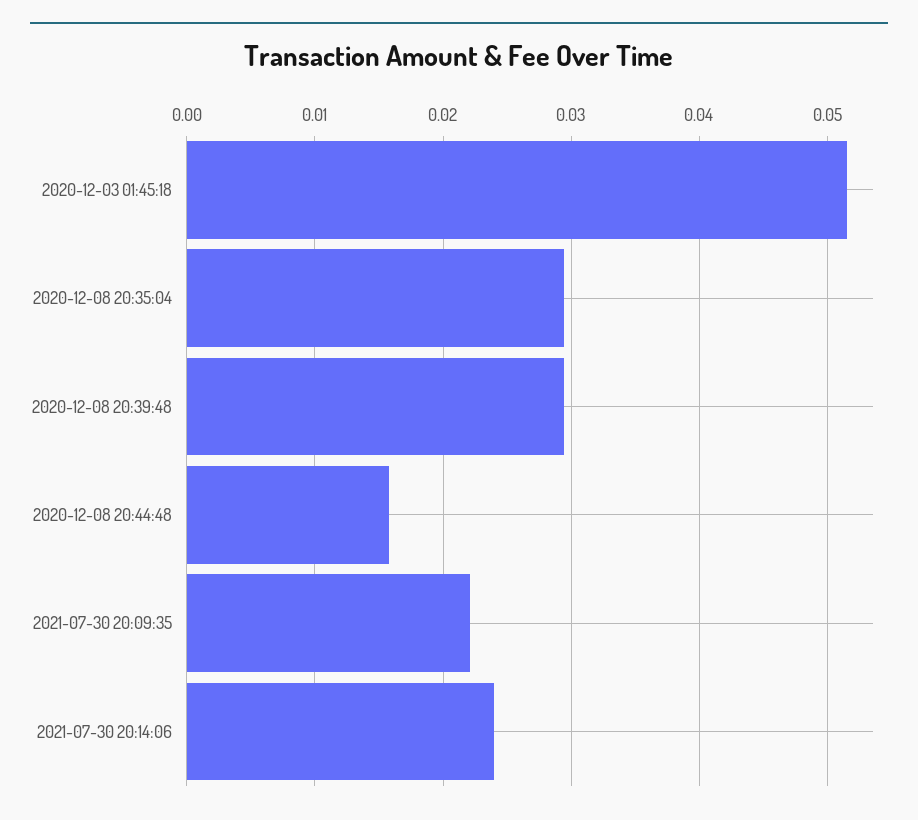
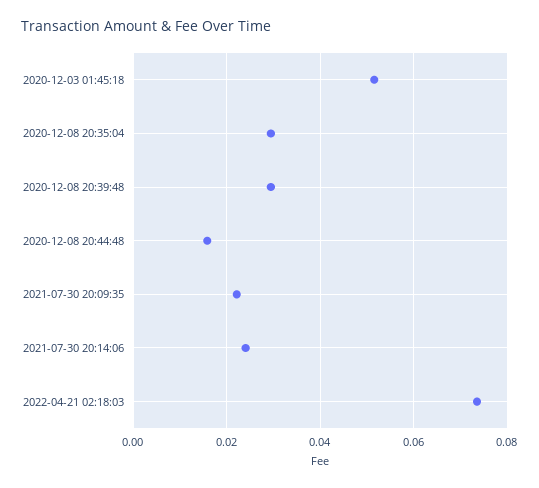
2022-04-21 02:18:03: none -> 0.074

